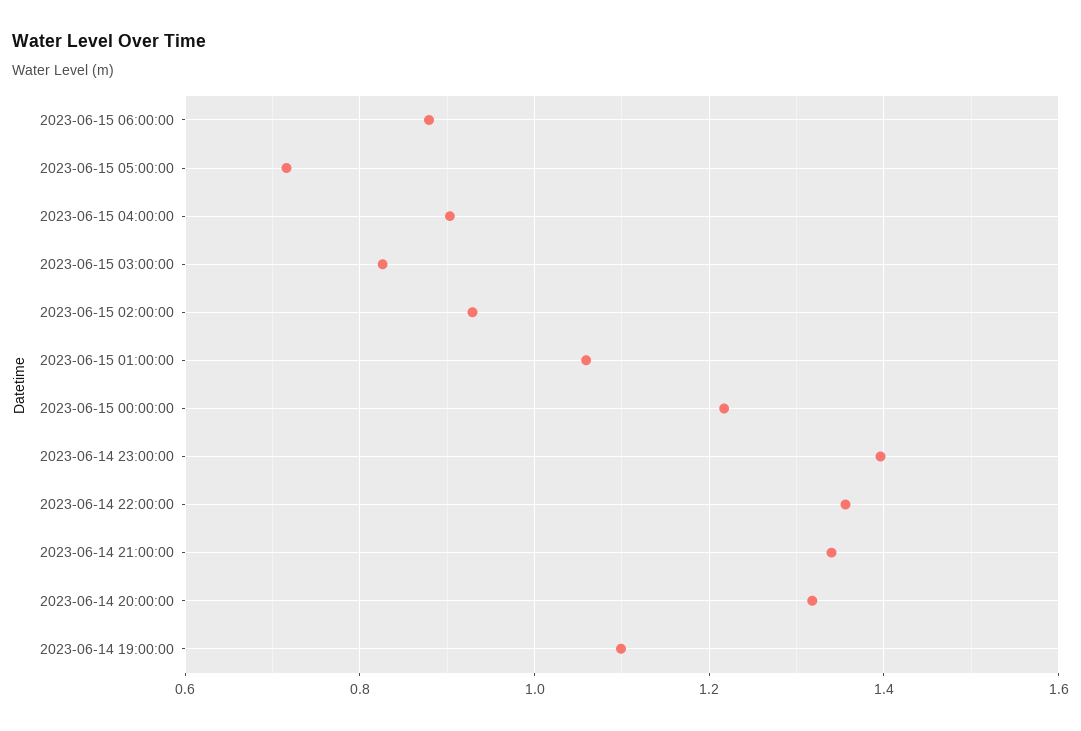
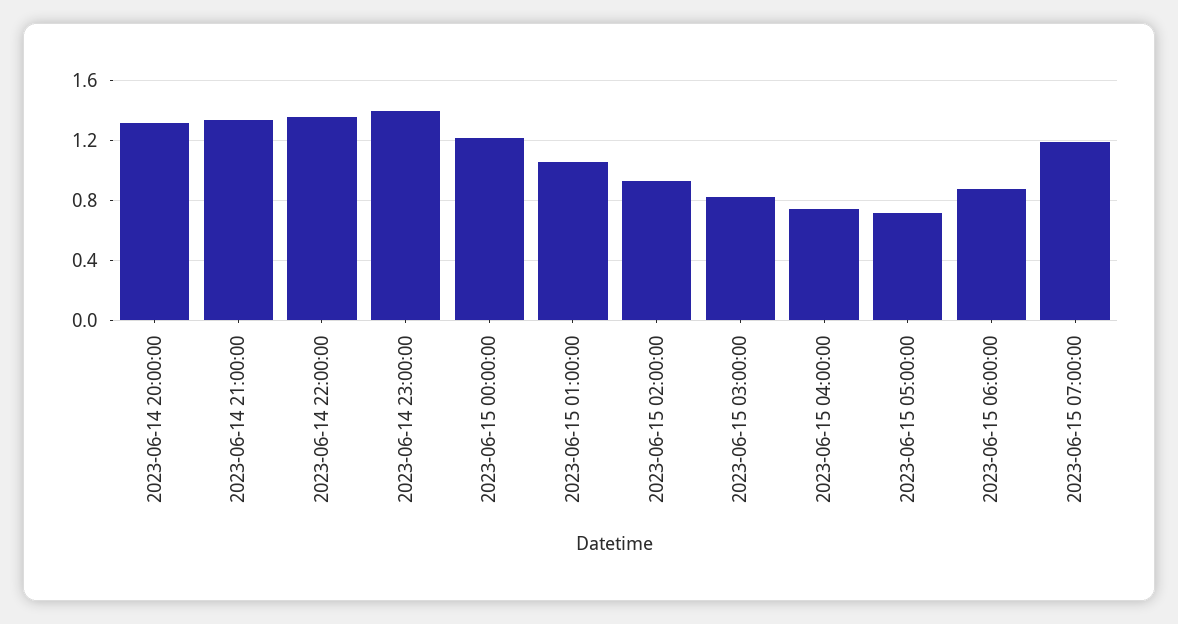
2023-06-15 04:00:00: 0.9 -> 0.75
2023-06-14 19:00:00: 1.1 -> none
2023-06-15 07:00:00: none -> 1.2

